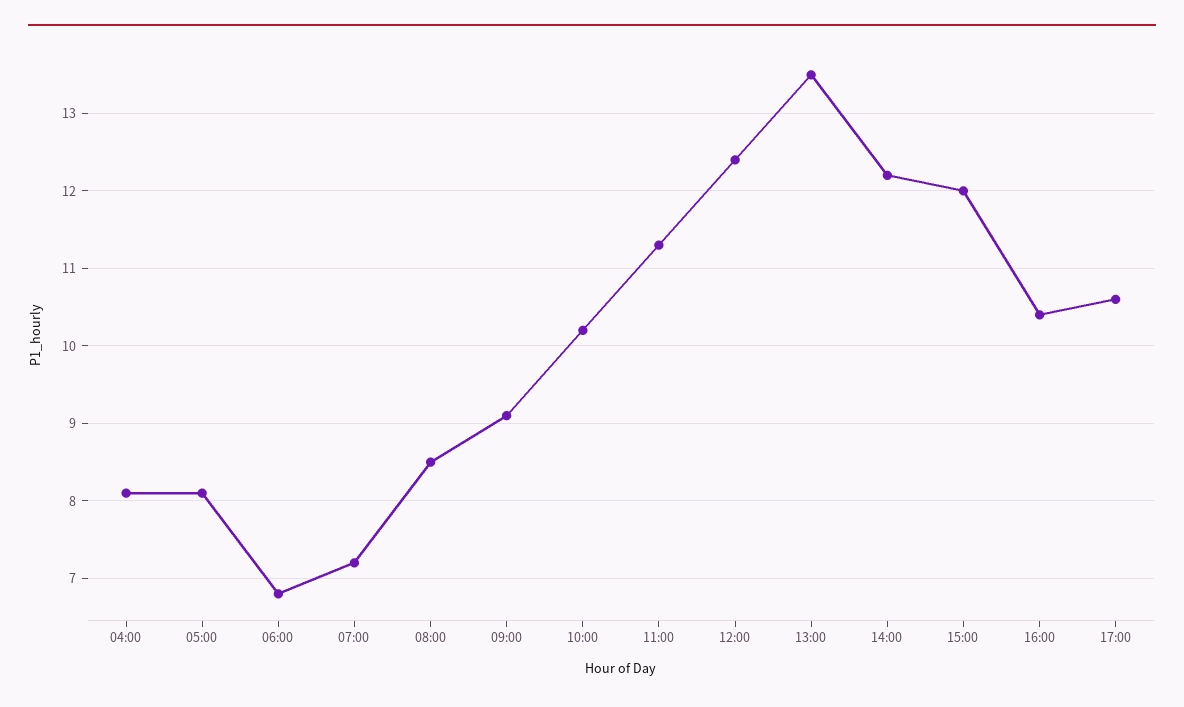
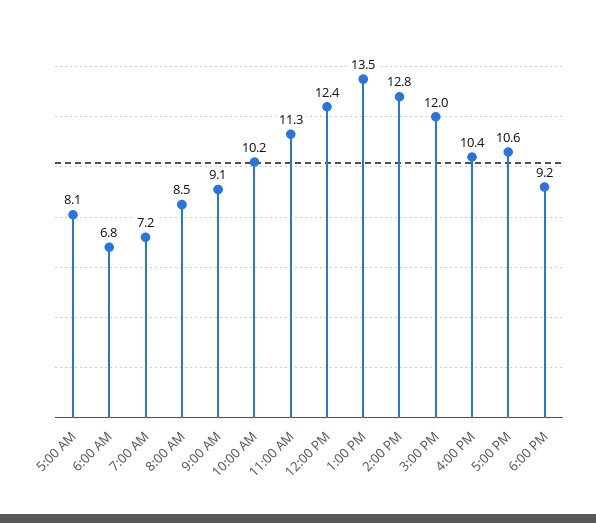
04:00: 8.1 -> none
14:00: 12.2 -> 12.8
6:00 PM: none -> 9.2

